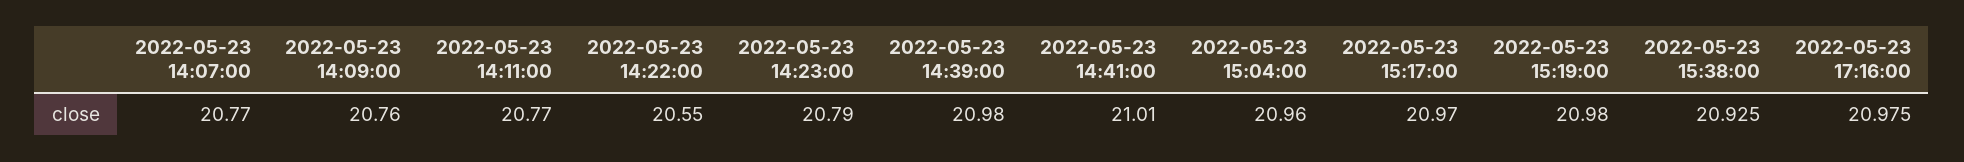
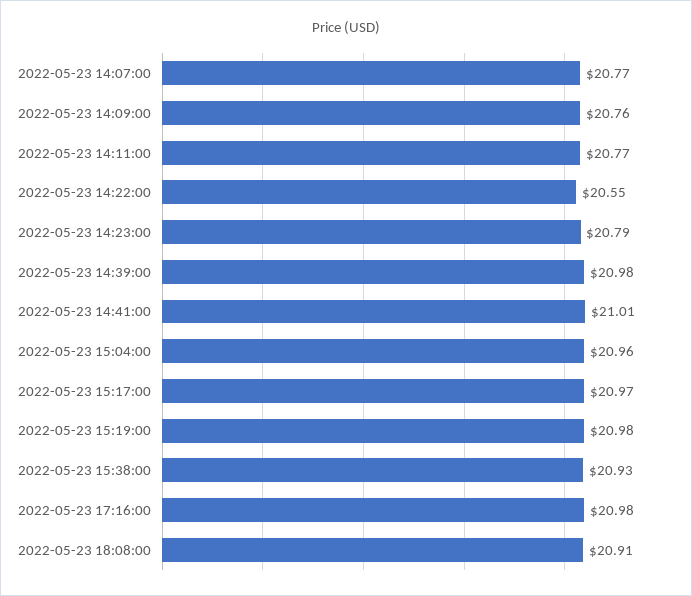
2022-05-23 18:08:00: none -> 20.91

